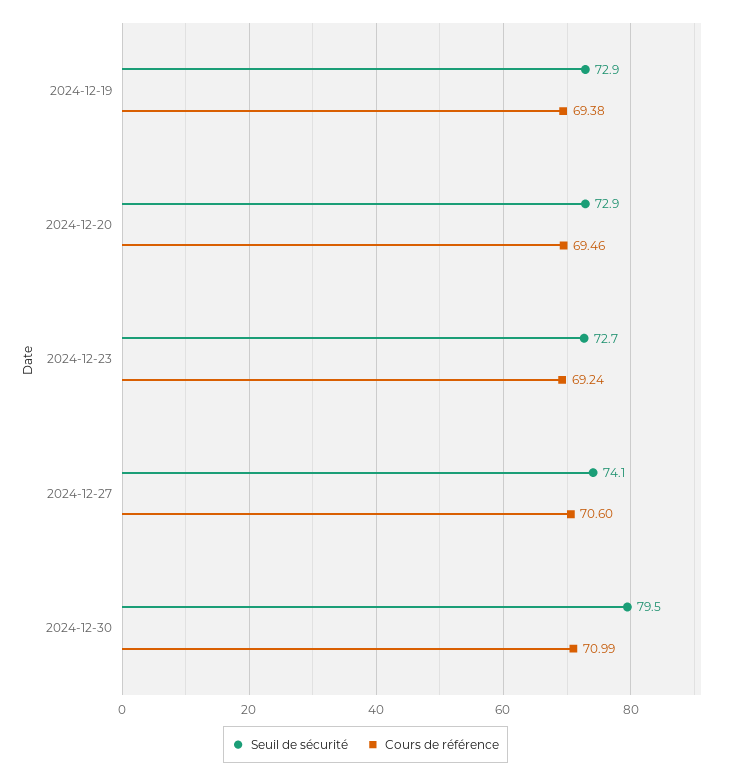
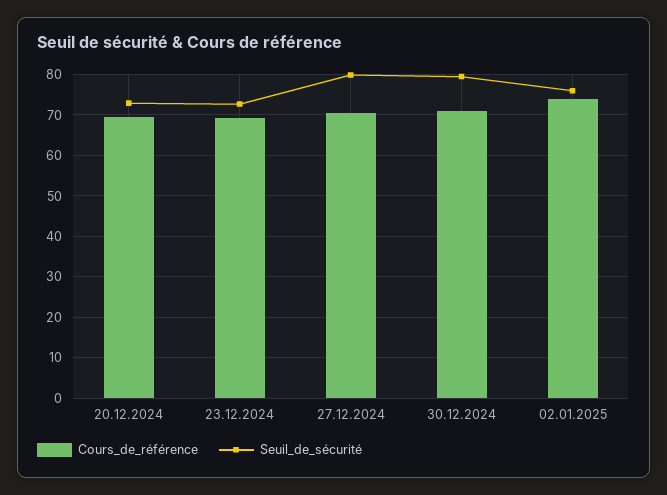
Seuil de sécurité, 2024-12-19: 72.9 -> none
Cours de référence, 2024-12-19: 69.38 -> none
Seuil de sécurité, 2024-12-27: 74.1 -> 80
Cours de référence, 02.01.2025: none -> 74
Seuil de sécurité, 02.01.2025: none -> 76

